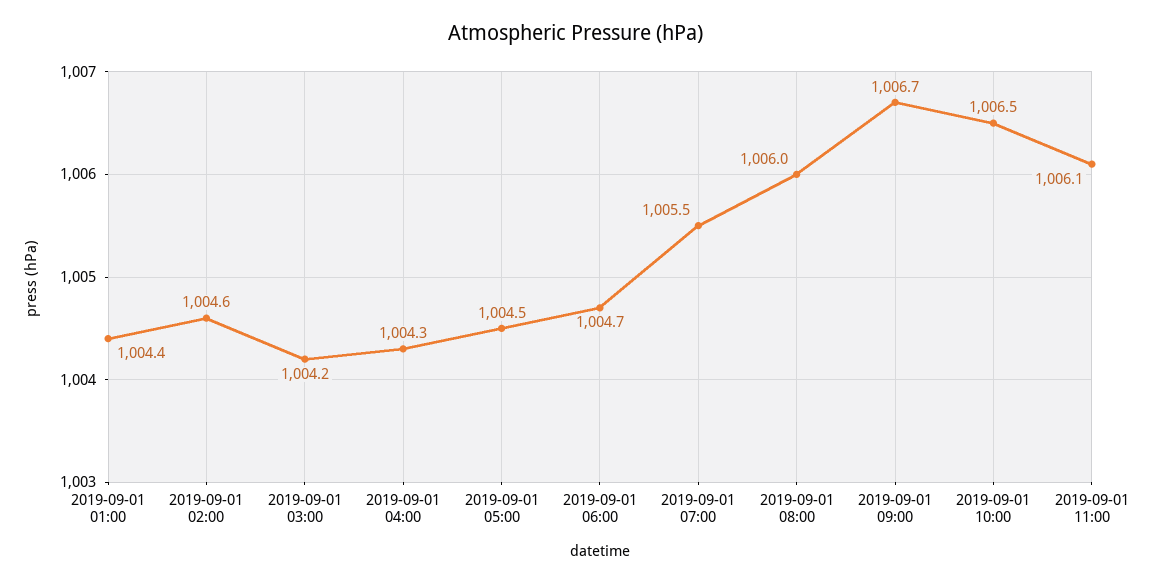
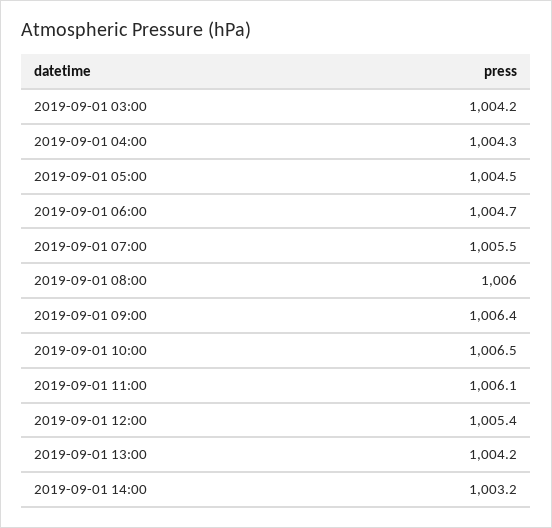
2019-09-01 01:00: 1004.4 -> none
2019-09-01 02:00: 1004.6 -> none
2019-09-01 09:00: 1006.7 -> 1006.4
2019-09-01 12:00: none -> 1005.4
2019-09-01 13:00: none -> 1004.2
2019-09-01 14:00: none -> 1003.2

